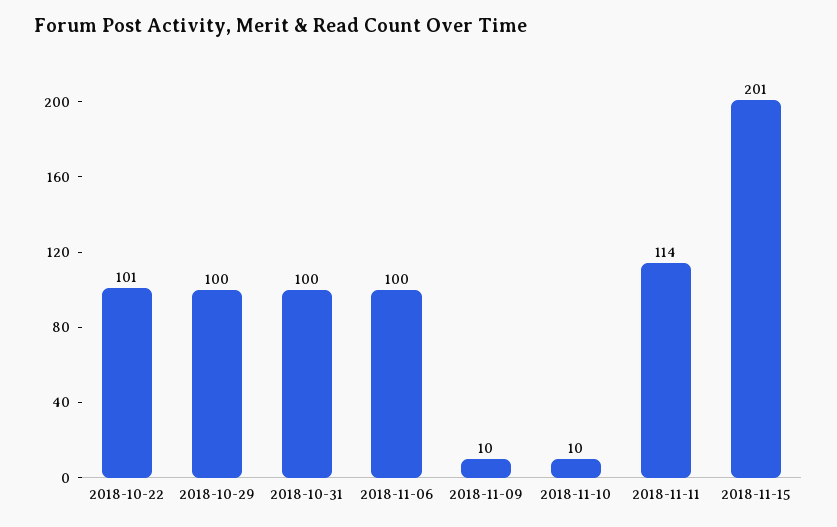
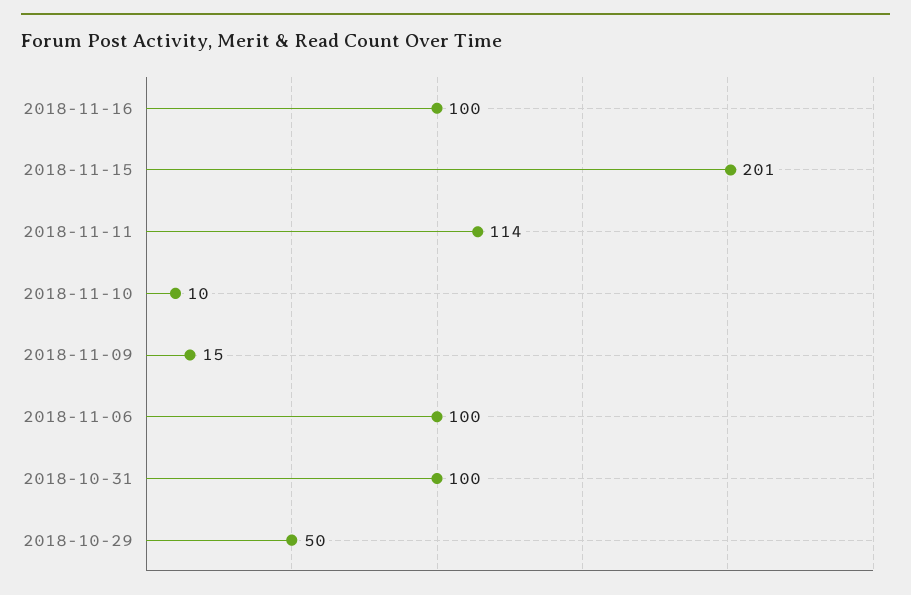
2018-10-22: 101 -> none
2018-10-29: 100 -> 50
2018-11-09: 10 -> 15
2018-11-16: none -> 100

